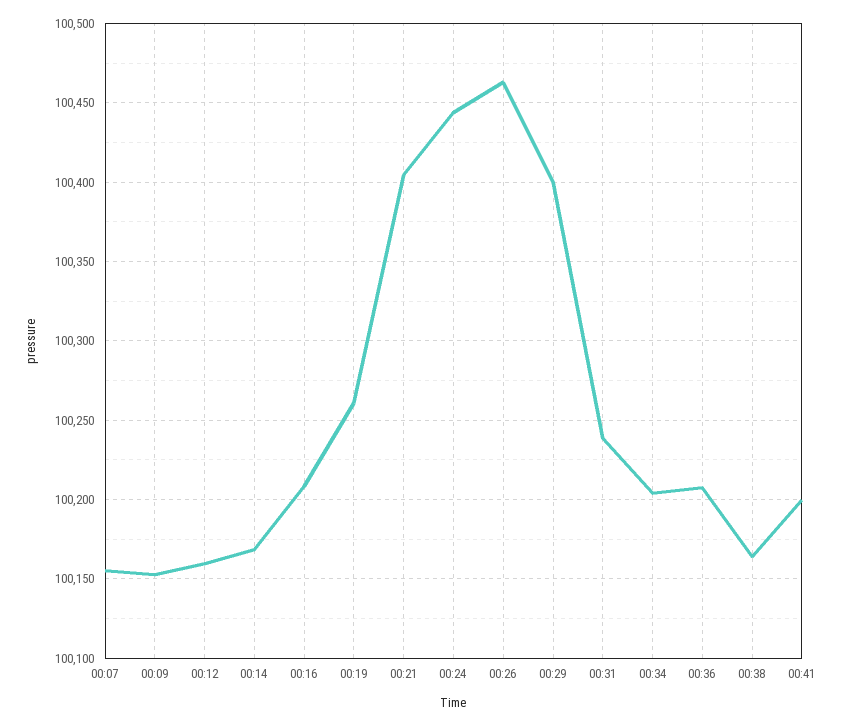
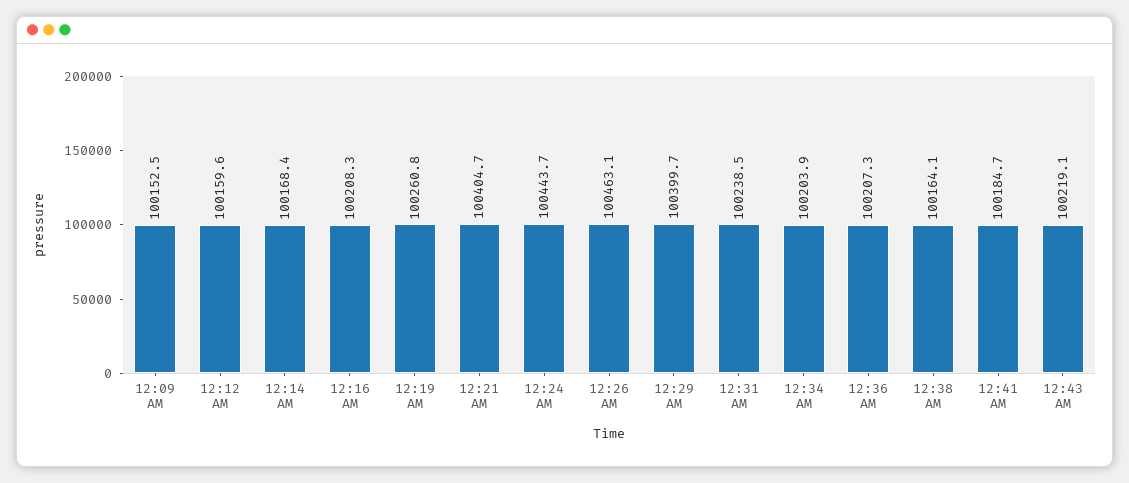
00:07: 100155 -> none
00:41: 100200 -> 100184.7
12:43 AM: none -> 100219.1

